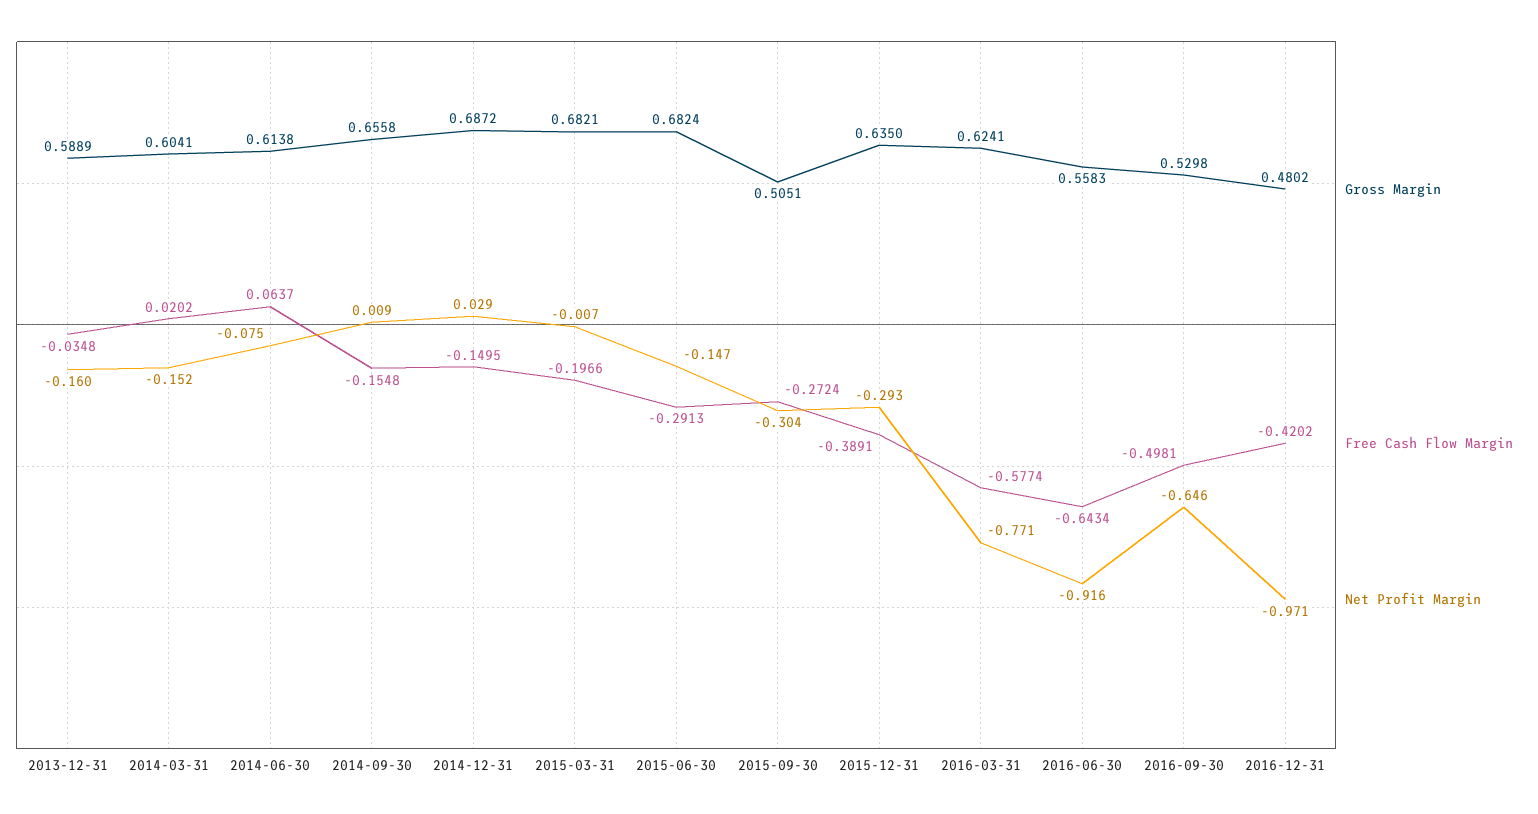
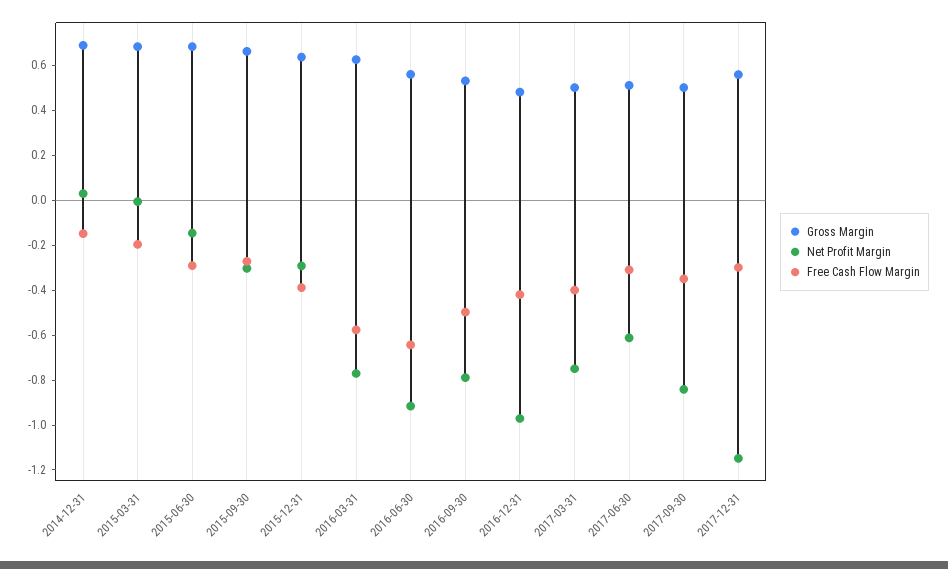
Gross Margin, 2013-12-31: 0.5889 -> none
Free Cash Flow Margin, 2013-12-31: -0.0348 -> none
Net Profit Margin, 2013-12-31: -0.16 -> none
Gross Margin, 2014-03-31: 0.6041 -> none
Free Cash Flow Margin, 2014-03-31: 0.0202 -> none
Net Profit Margin, 2014-03-31: -0.152 -> none
Gross Margin, 2014-06-30: 0.6138 -> none
Free Cash Flow Margin, 2014-06-30: 0.0637 -> none
Net Profit Margin, 2014-06-30: -0.075 -> none
Gross Margin, 2014-09-30: 0.6558 -> none
Free Cash Flow Margin, 2014-09-30: -0.1548 -> none
Net Profit Margin, 2014-09-30: 0.009 -> none
Gross Margin, 2015-09-30: 0.5051 -> 0.65
Net Profit Margin, 2016-09-30: -0.646 -> -0.8
Gross Margin, 2017-03-31: none -> 0.5
Net Profit Margin, 2017-03-31: none -> -0.75
Free Cash Flow Margin, 2017-03-31: none -> -0.4
Gross Margin, 2017-06-30: none -> 0.5
Net Profit Margin, 2017-06-30: none -> -0.6
Free Cash Flow Margin, 2017-06-30: none -> -0.3
Gross Margin, 2017-09-30: none -> 0.5
Net Profit Margin, 2017-09-30: none -> -0.85
Free Cash Flow Margin, 2017-09-30: none -> -0.35
Gross Margin, 2017-12-31: none -> 0.55
Net Profit Margin, 2017-12-31: none -> -1.15
Free Cash Flow Margin, 2017-12-31: none -> -0.3

